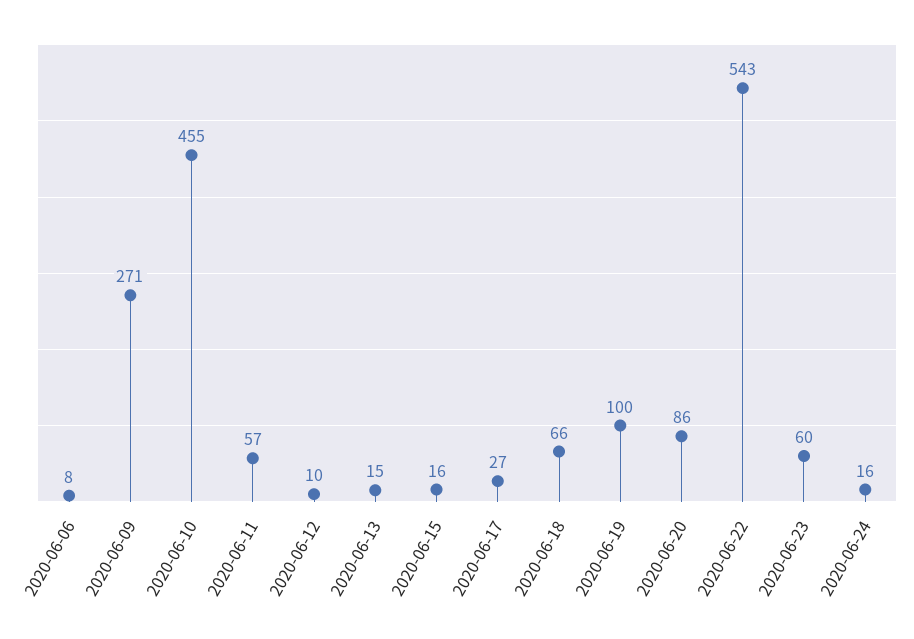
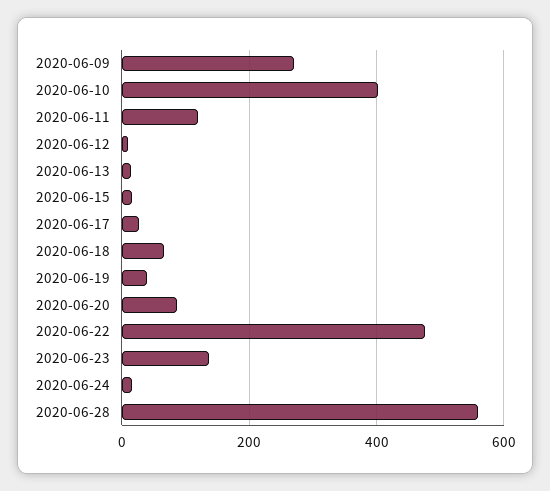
2020-06-06: 8 -> none
2020-06-10: 455 -> 400
2020-06-11: 57 -> 120
2020-06-19: 100 -> 40
2020-06-22: 543 -> 480
2020-06-23: 60 -> 140
2020-06-28: none -> 560

